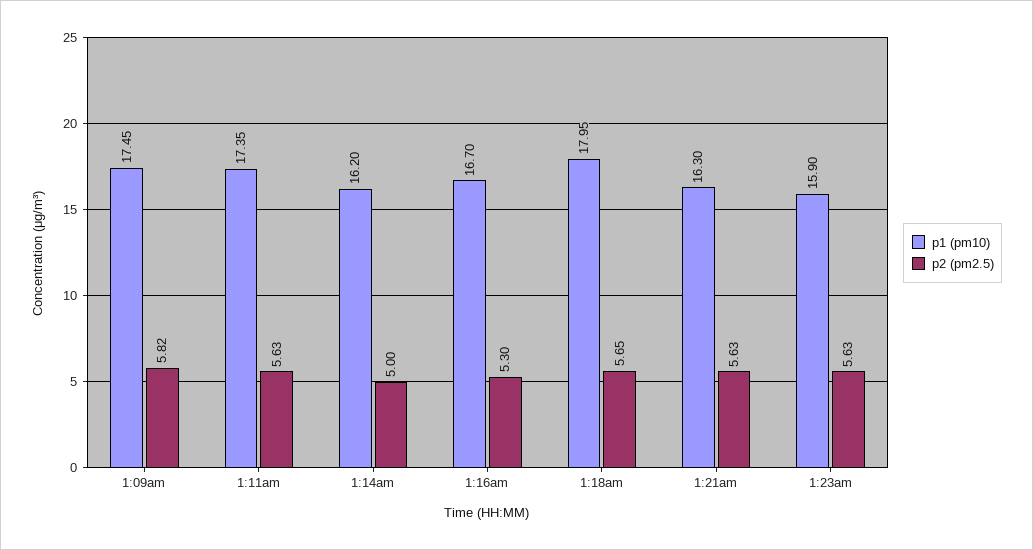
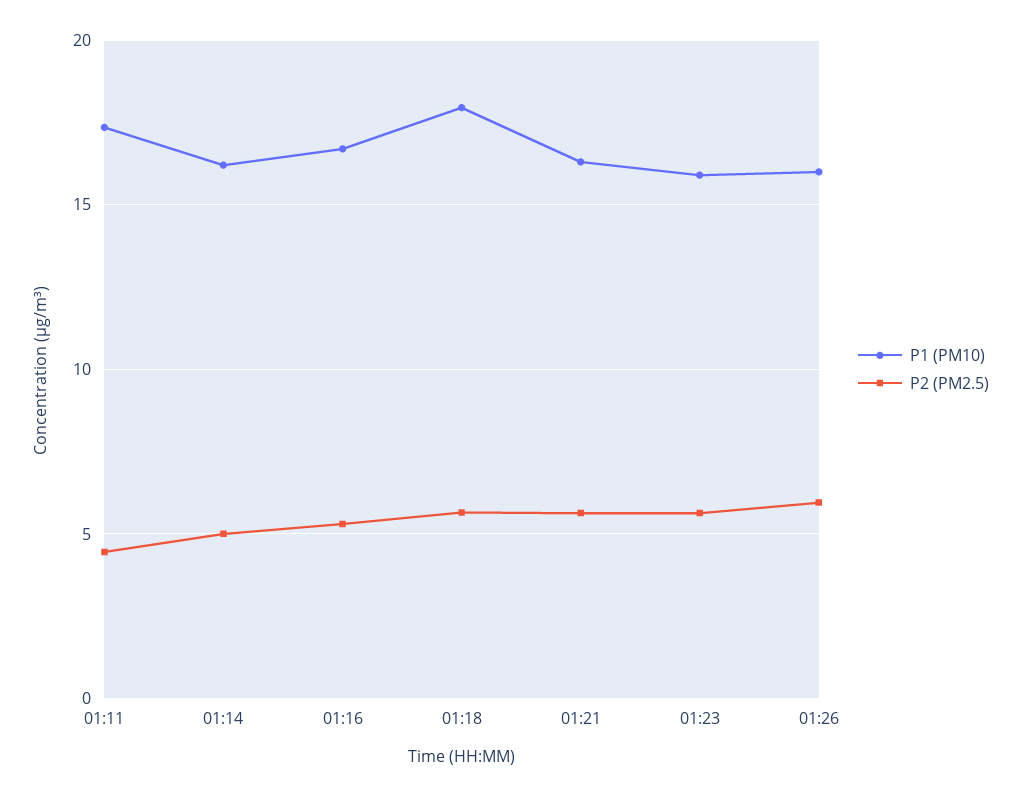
p1 (pm10), 1:09am: 17.45 -> none
p2 (pm2.5), 1:09am: 5.82 -> none
p2 (pm2.5), 1:11am: 5.63 -> 4.5
p1 (pm10), 01:26: none -> 16
p2 (pm2.5), 01:26: none -> 6

